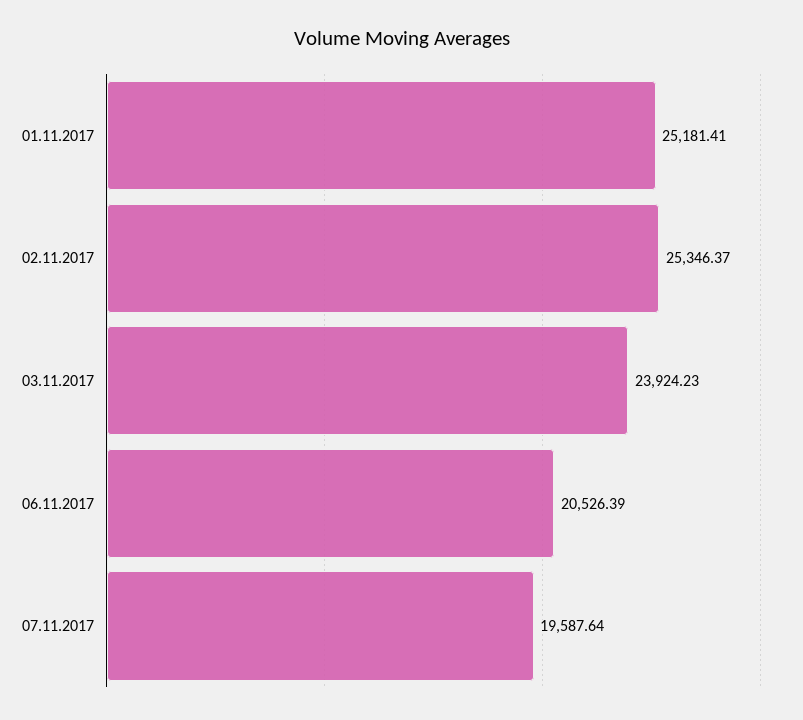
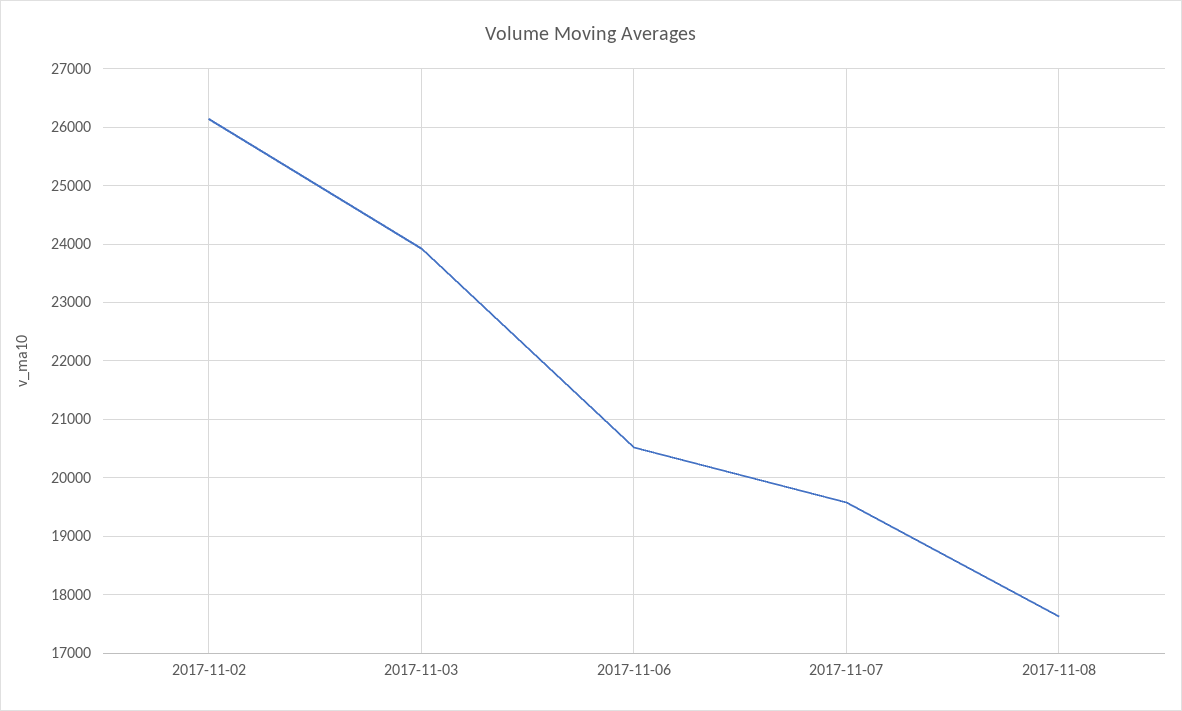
01.11.2017: 25181.41 -> none
02.11.2017: 25346.37 -> 26200
2017-11-08: none -> 17600

